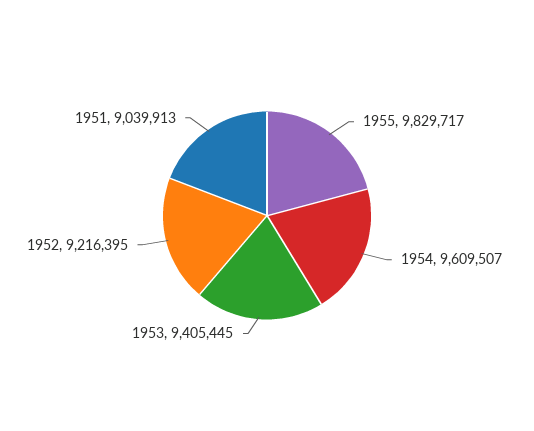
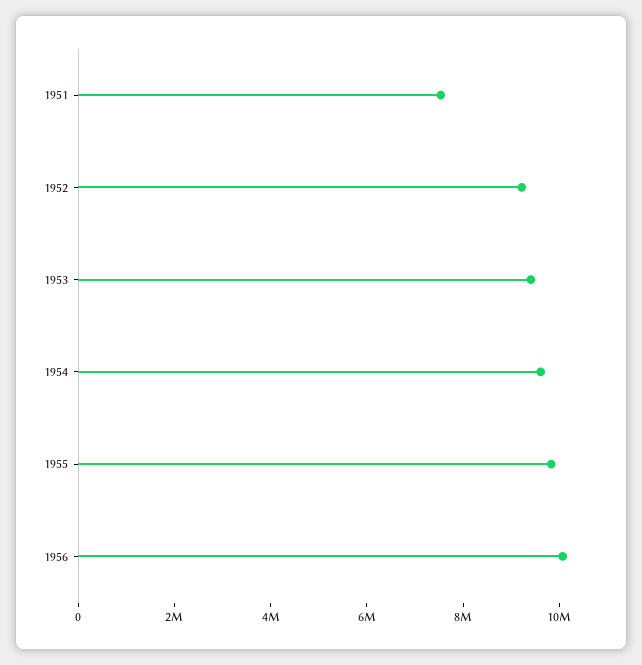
1951: 9039913 -> 7500000
1956: none -> 10000000

